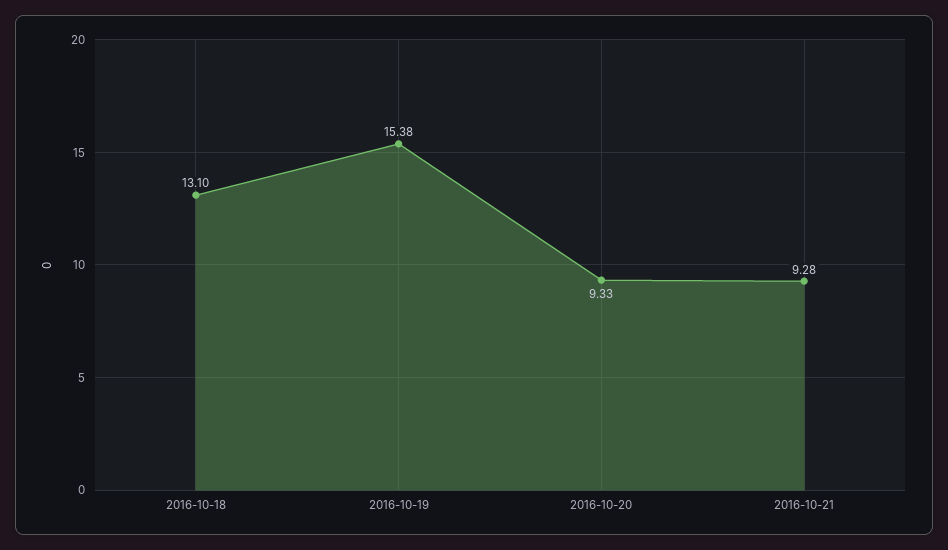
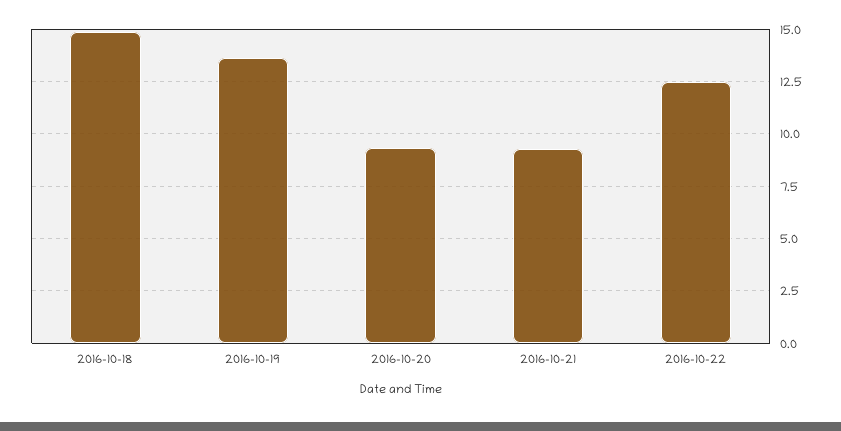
2016-10-18: 13.1 -> 15
2016-10-19: 15.38 -> 13.5
2016-10-22: none -> 12.5

